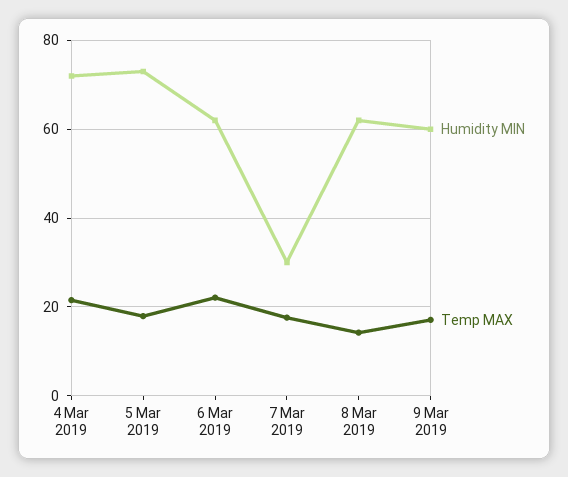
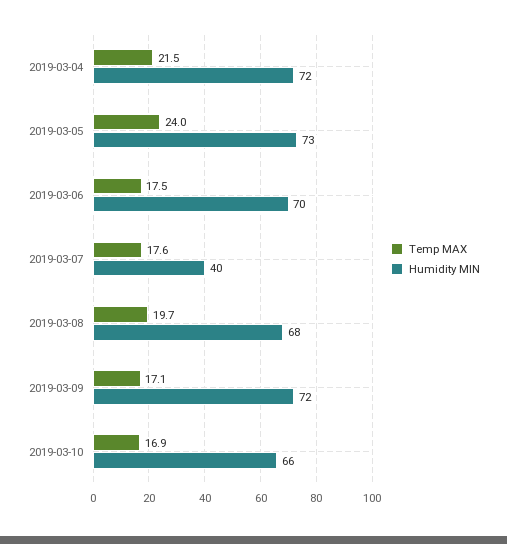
Temp MAX, 5 Mar 2019: 18 -> 24
Humidity MIN, 6 Mar 2019: 62 -> 70
Temp MAX, 6 Mar 2019: 22 -> 17.5
Humidity MIN, 7 Mar 2019: 30 -> 40
Humidity MIN, 8 Mar 2019: 62 -> 68
Temp MAX, 8 Mar 2019: 14 -> 19.7
Humidity MIN, 9 Mar 2019: 60 -> 72
Temp MAX, 2019-03-10: none -> 16.9
Humidity MIN, 2019-03-10: none -> 66

